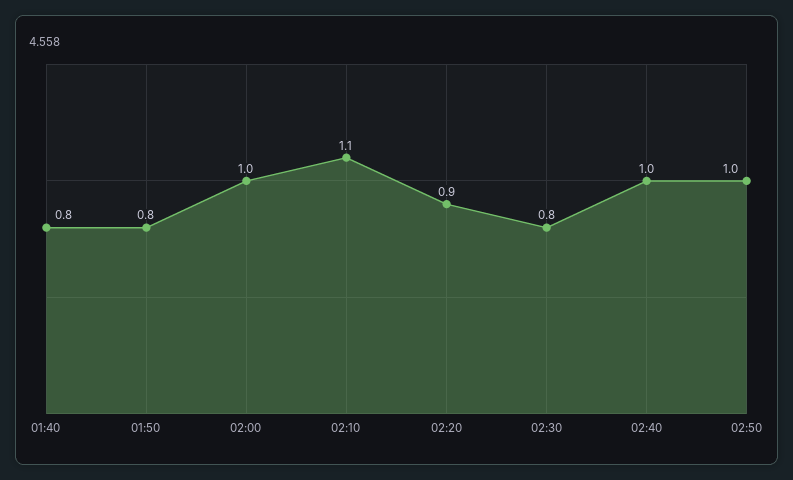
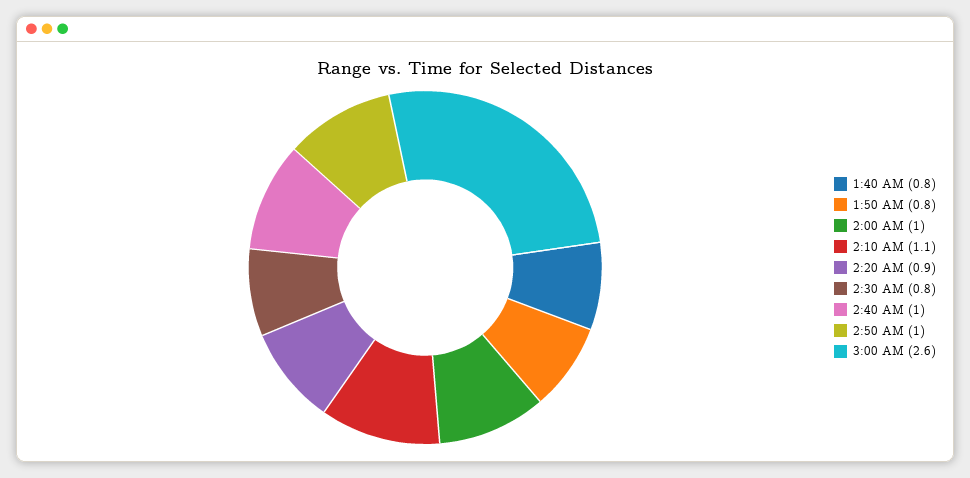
3:00 AM: none -> 2.6

